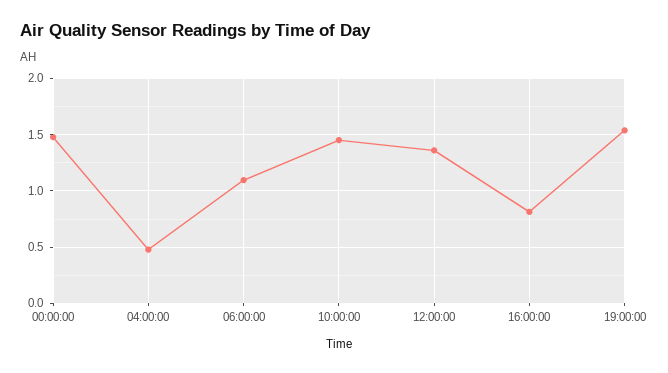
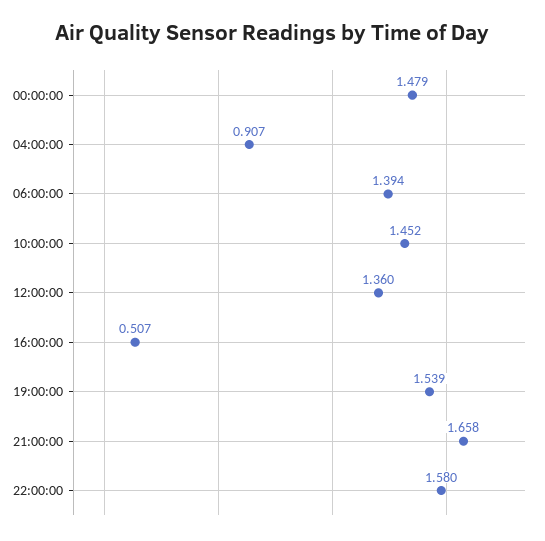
04:00:00: 0.5 -> 0.907
06:00:00: 1.1 -> 1.394
16:00:00: 0.8 -> 0.507
21:00:00: none -> 1.658
22:00:00: none -> 1.58

